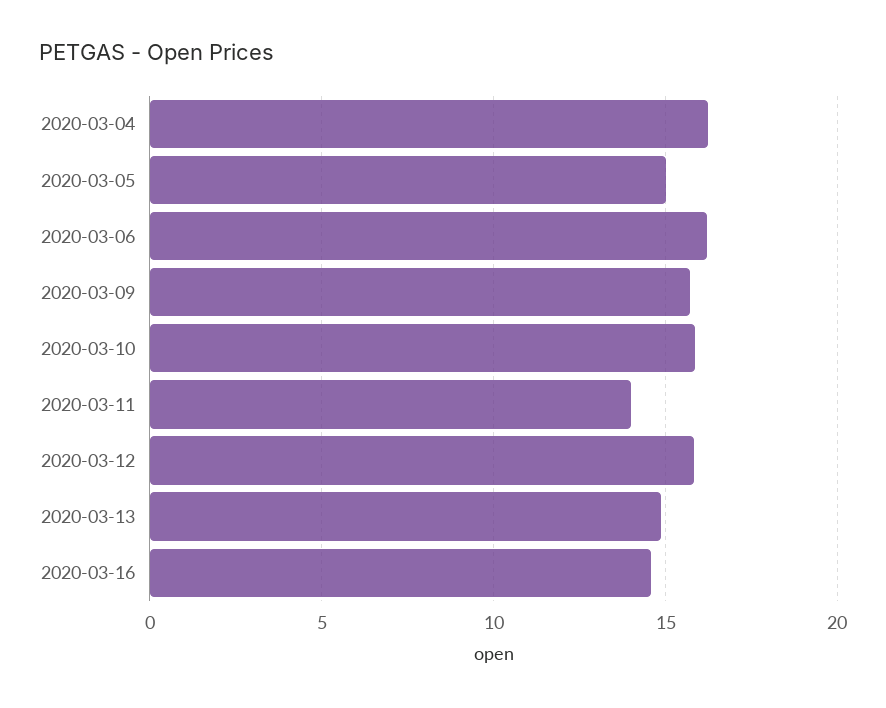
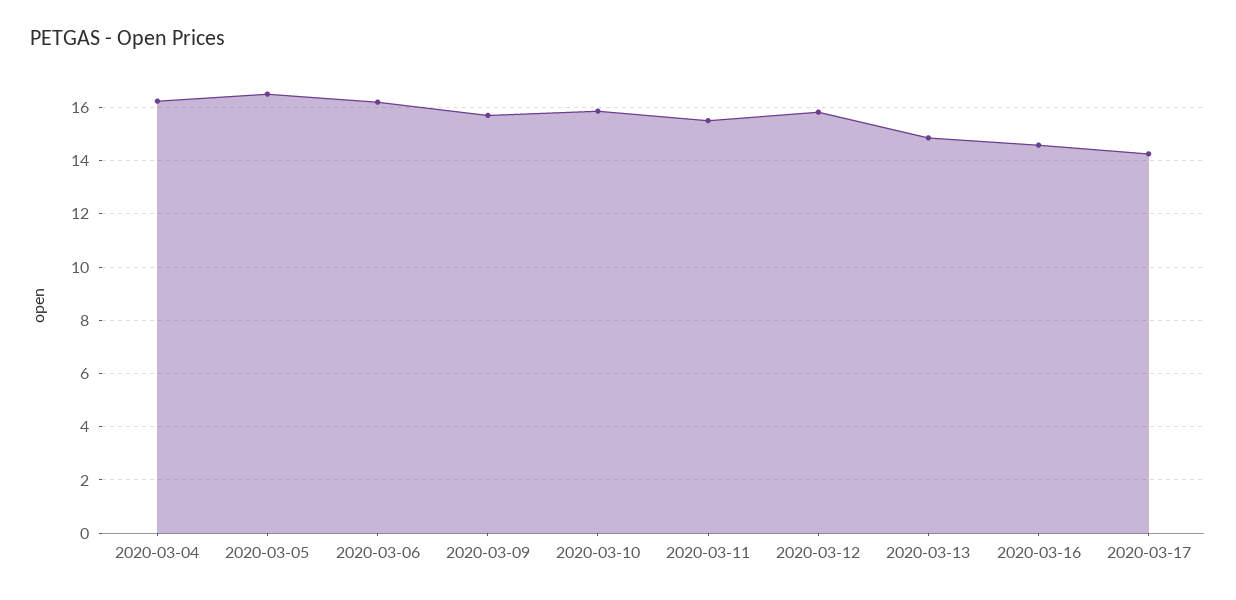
2020-03-05: 15 -> 16.5
2020-03-11: 14 -> 15.5
2020-03-17: none -> 14.25

